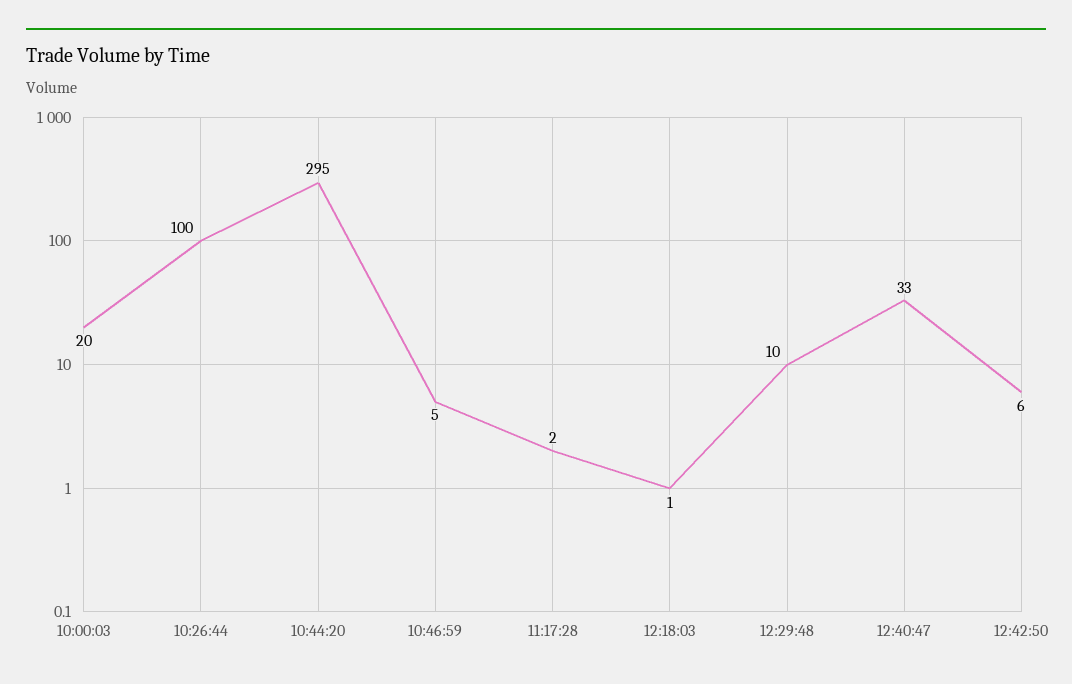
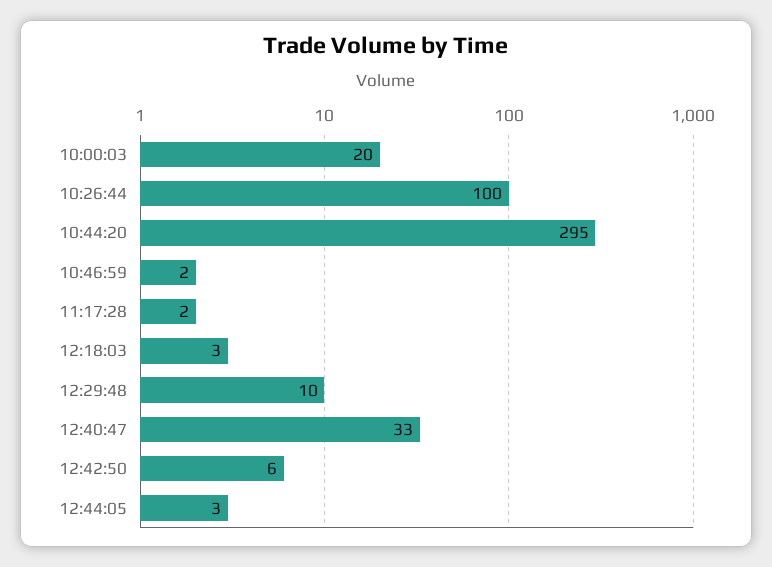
10:46:59: 5 -> 2
12:18:03: 1 -> 3
12:44:05: none -> 3

